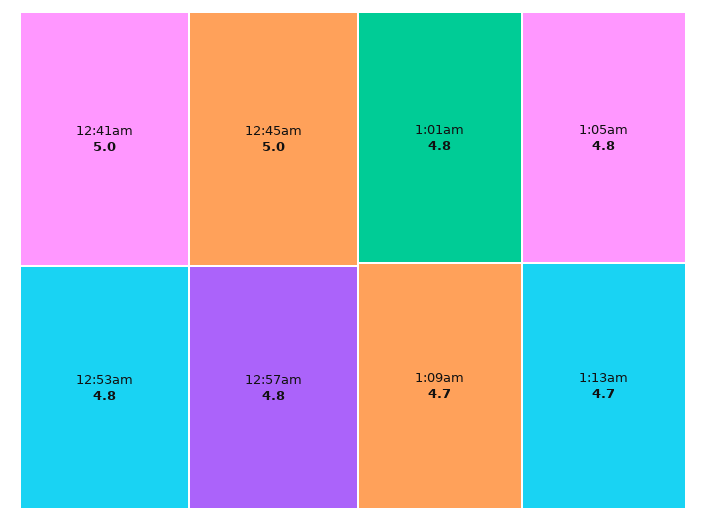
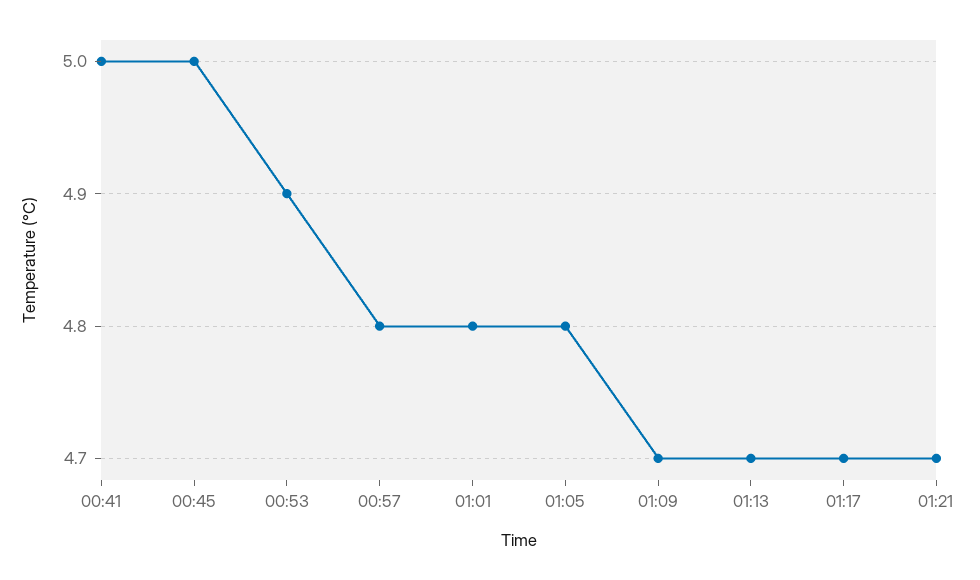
12:53am: 4.8 -> 4.9
01:17: none -> 4.7
01:21: none -> 4.7

